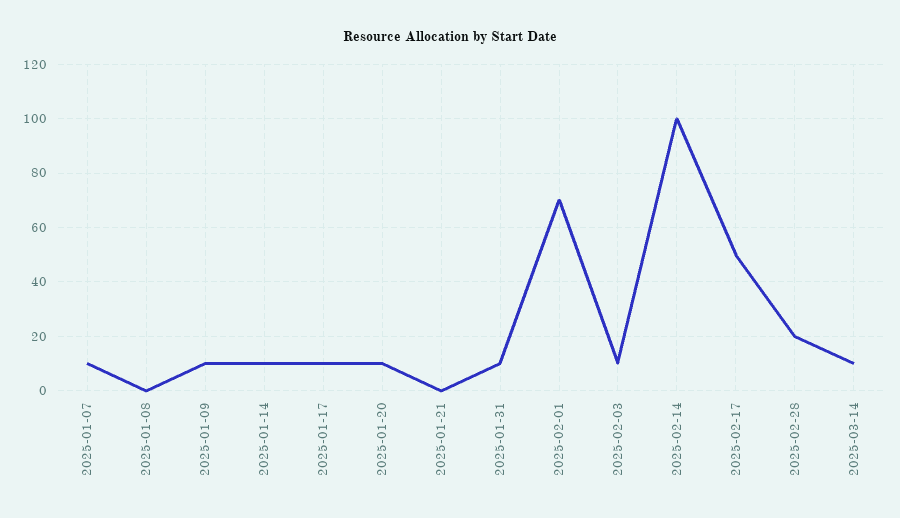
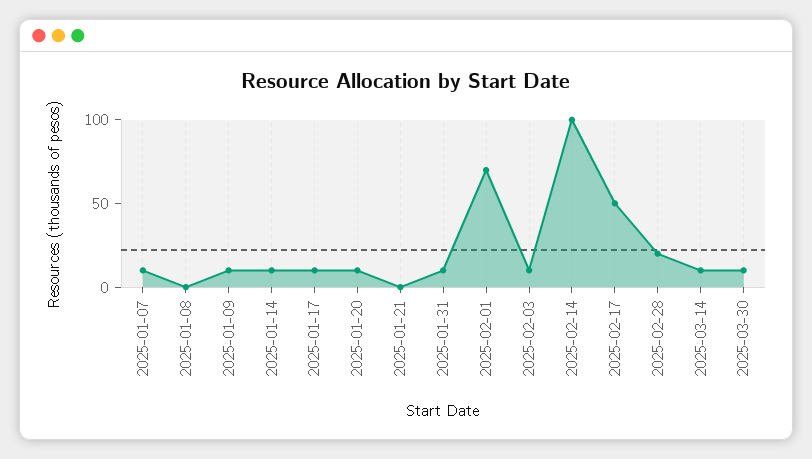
2025-03-30: none -> 10

